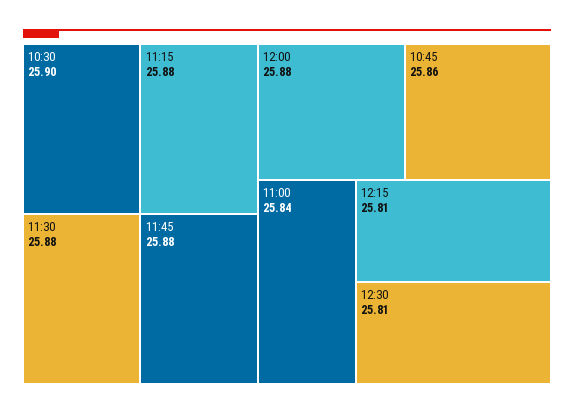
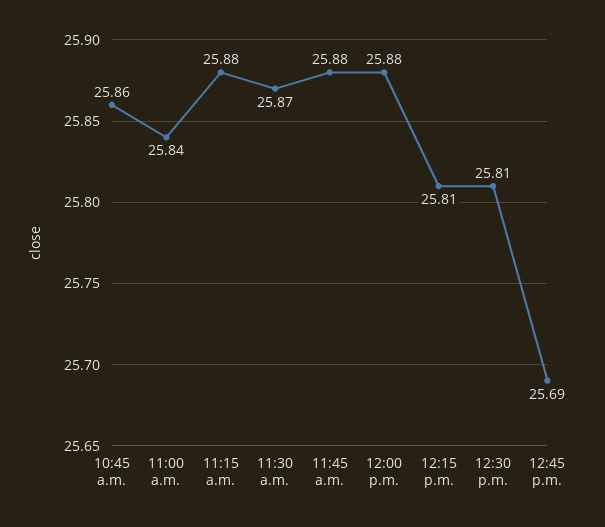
10:30: 25.9 -> none
11:30: 25.88 -> 25.87
12:45 p.m.: none -> 25.69

